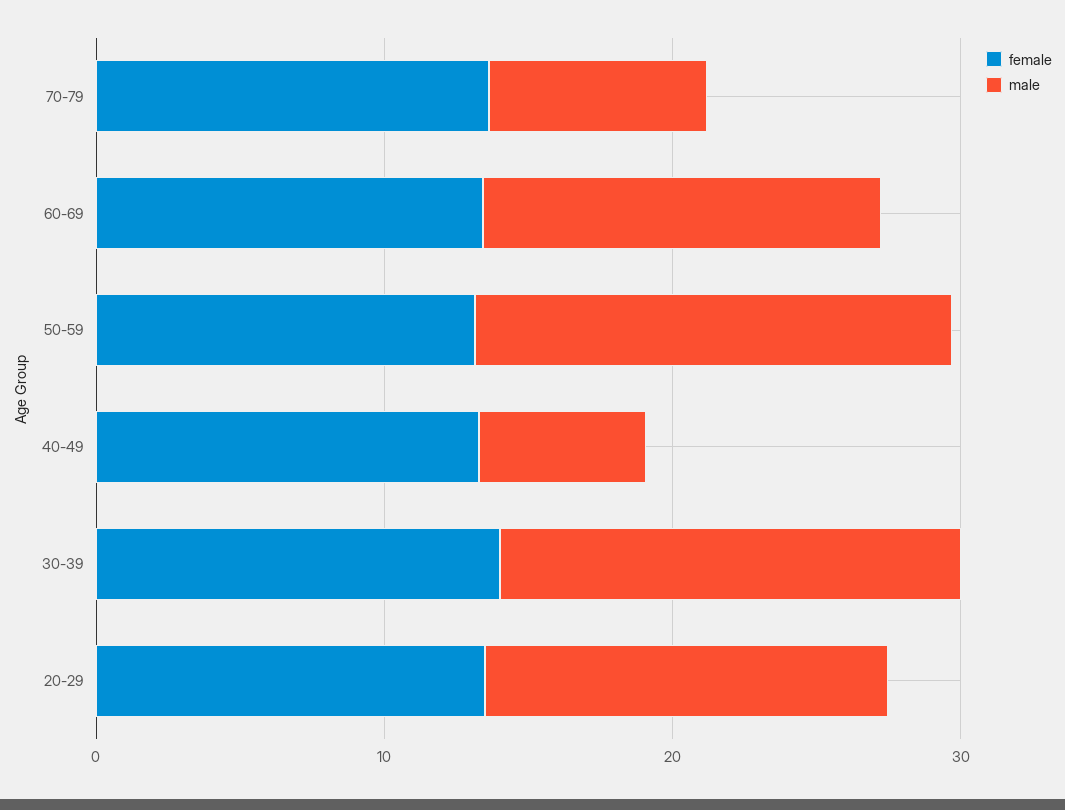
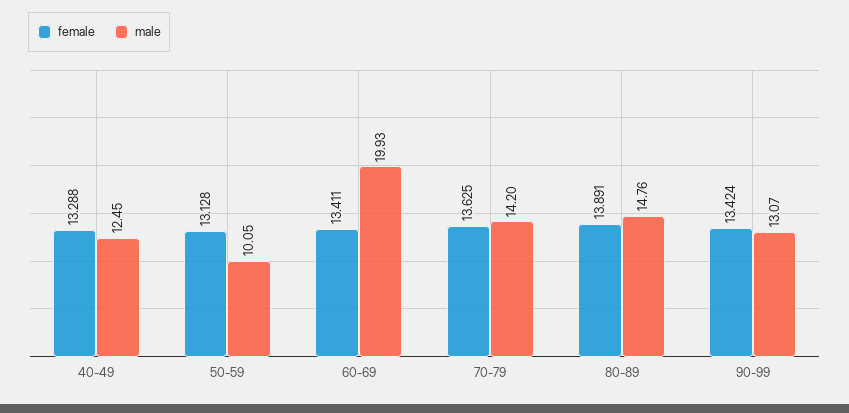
male, 70-79: 8 -> 14.2
male, 60-69: 14 -> 19.93
male, 50-59: 16 -> 10.05
male, 40-49: 6 -> 12.45
female, 30-39: 14 -> none
male, 30-39: 16 -> none
female, 20-29: 14 -> none
male, 20-29: 14 -> none
female, 80-89: none -> 13.891
male, 80-89: none -> 14.76
female, 90-99: none -> 13.424
male, 90-99: none -> 13.07

